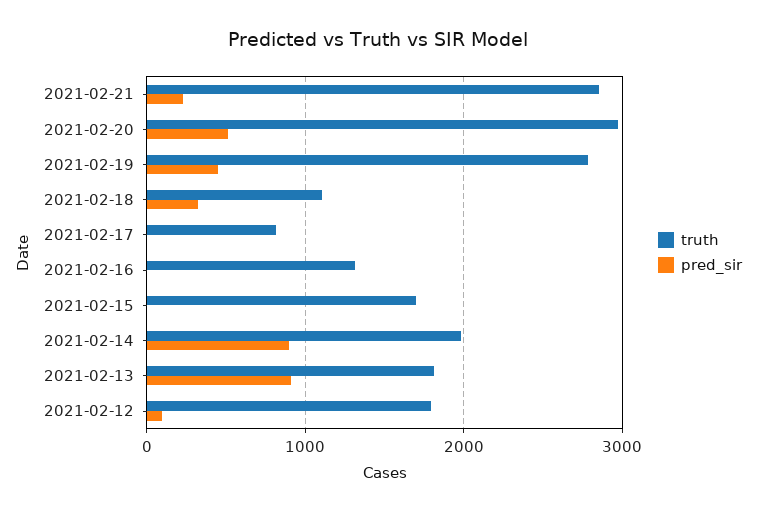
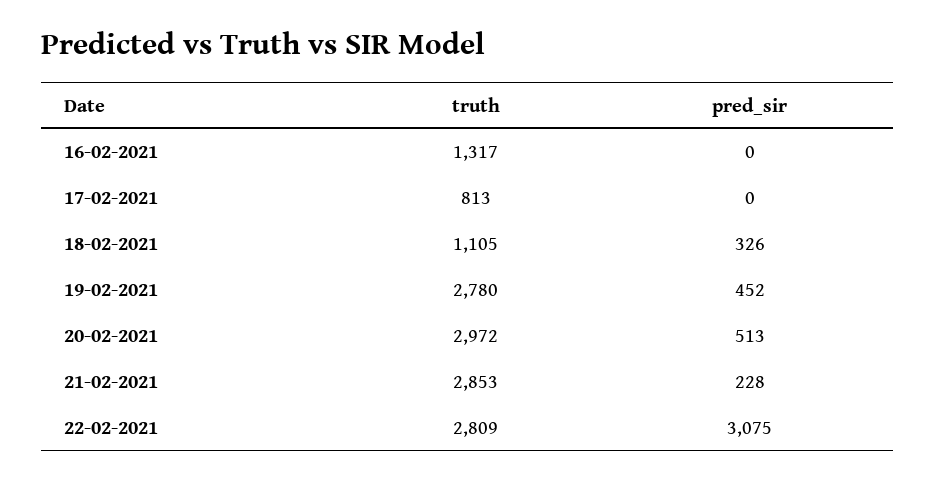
truth, 2021-02-15: 1700 -> none
pred_sir, 2021-02-15: 0 -> none
truth, 2021-02-14: 2000 -> none
pred_sir, 2021-02-14: 900 -> none
truth, 2021-02-13: 1800 -> none
pred_sir, 2021-02-13: 900 -> none
truth, 2021-02-12: 1800 -> none
pred_sir, 2021-02-12: 100 -> none
truth, 22-02-2021: none -> 2809
pred_sir, 22-02-2021: none -> 3075

